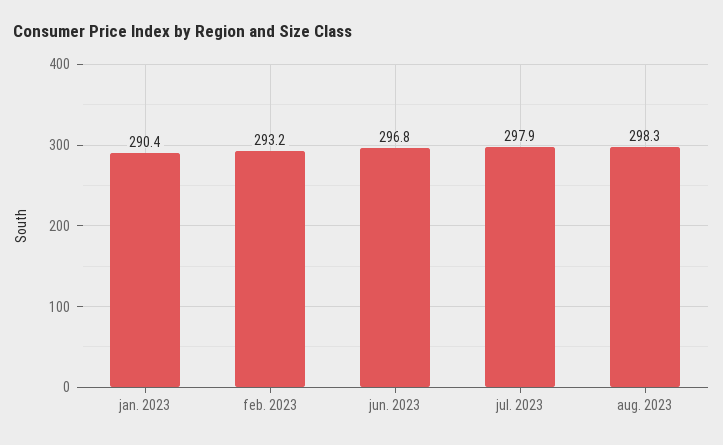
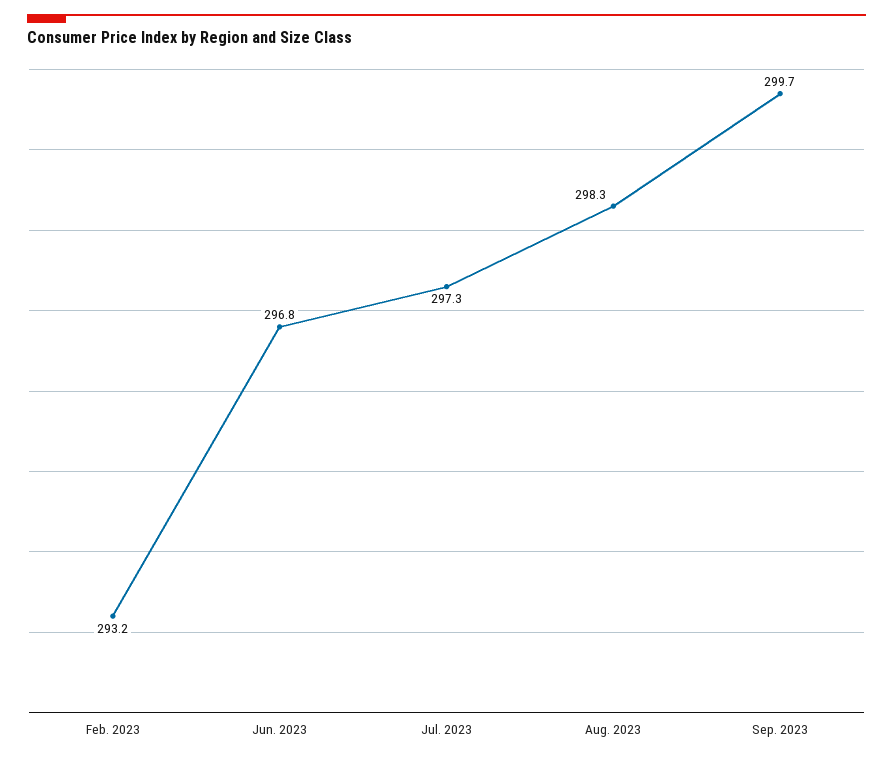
jan. 2023: 290.4 -> none
jul. 2023: 297.9 -> 297.3
Sep. 2023: none -> 299.7

